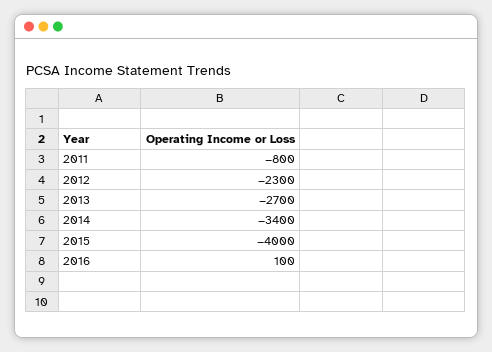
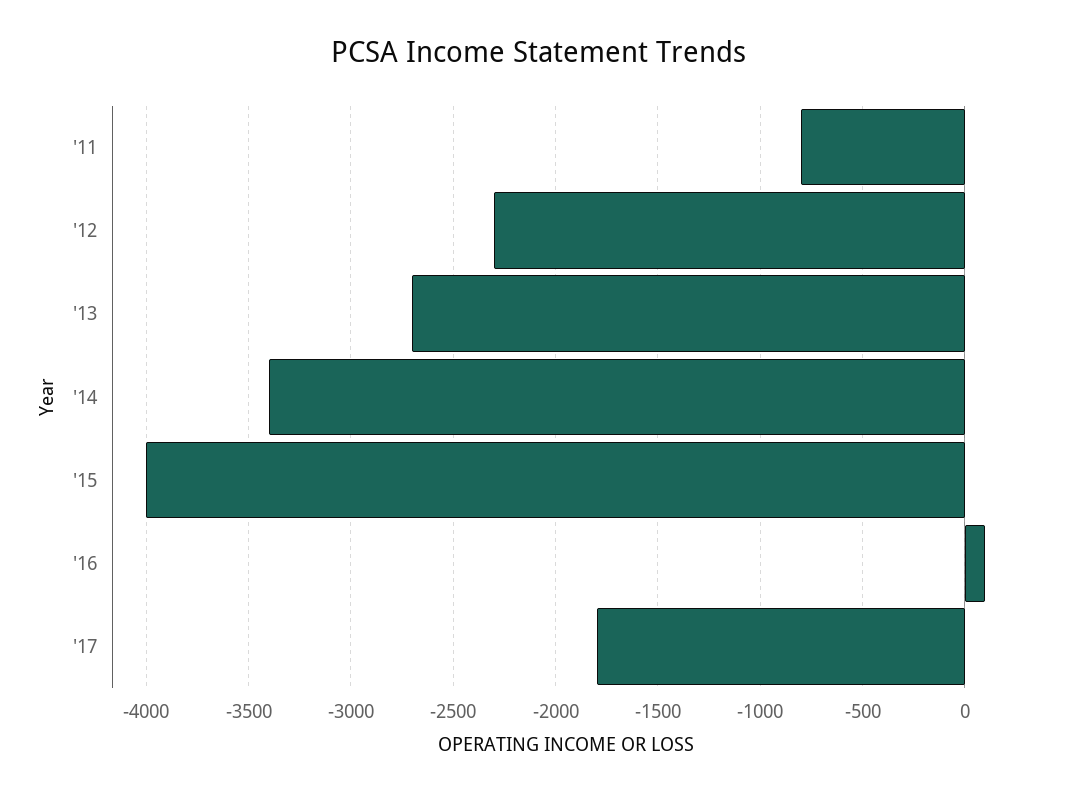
'17: none -> -1800

